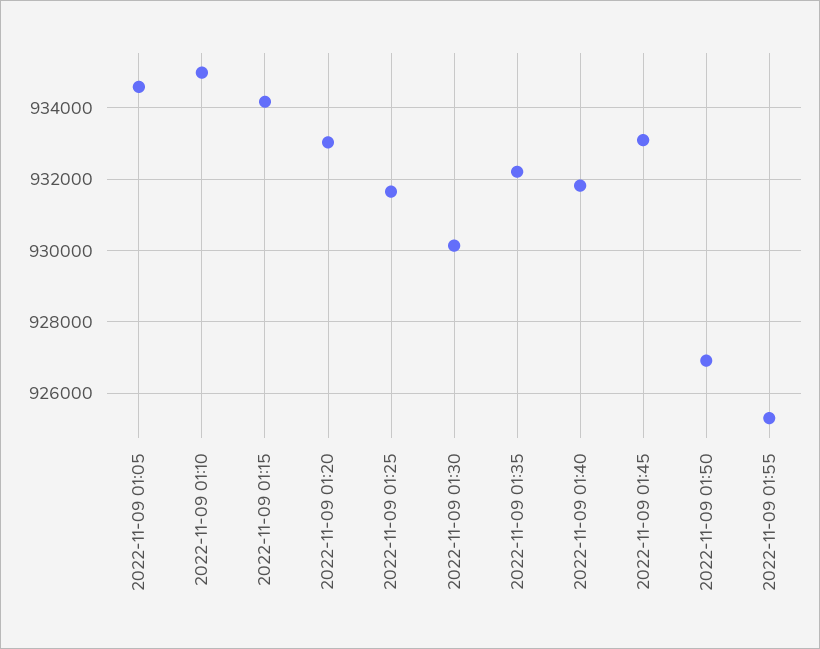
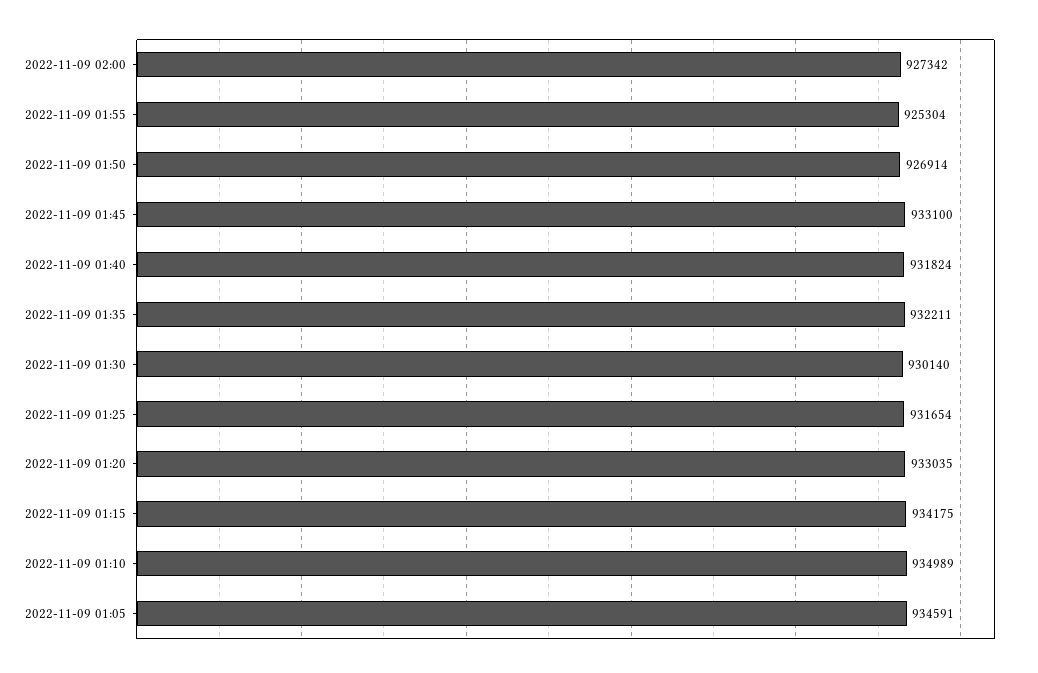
2022-11-09 02:00: none -> 927342

